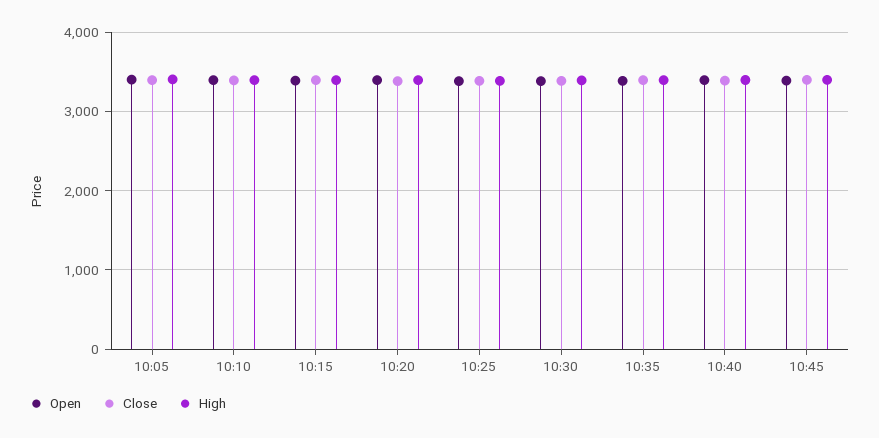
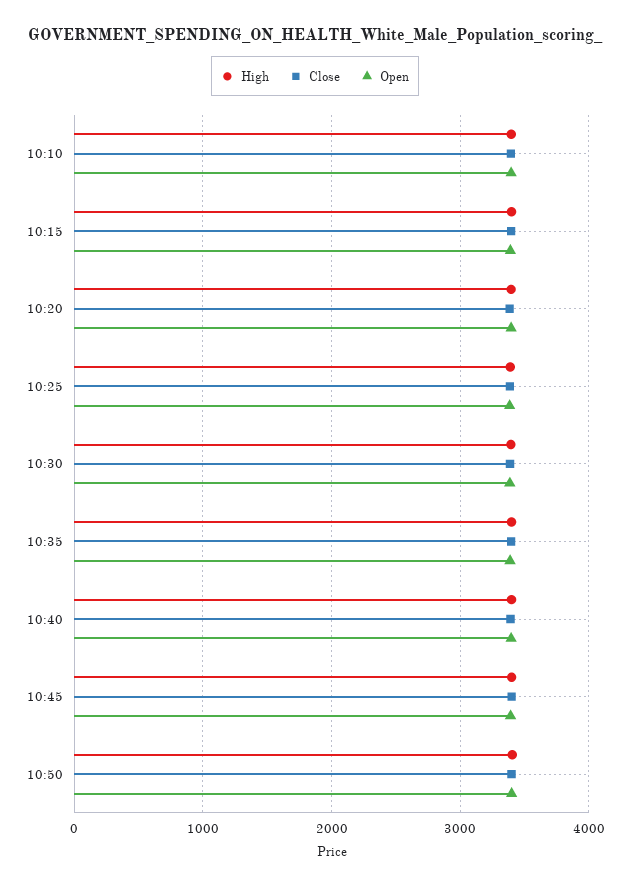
Open, 10:05: 3400 -> none
Close, 10:05: 3400 -> none
High, 10:05: 3400 -> none
High, 10:50: none -> 3400
Close, 10:50: none -> 3400
Open, 10:50: none -> 3400

